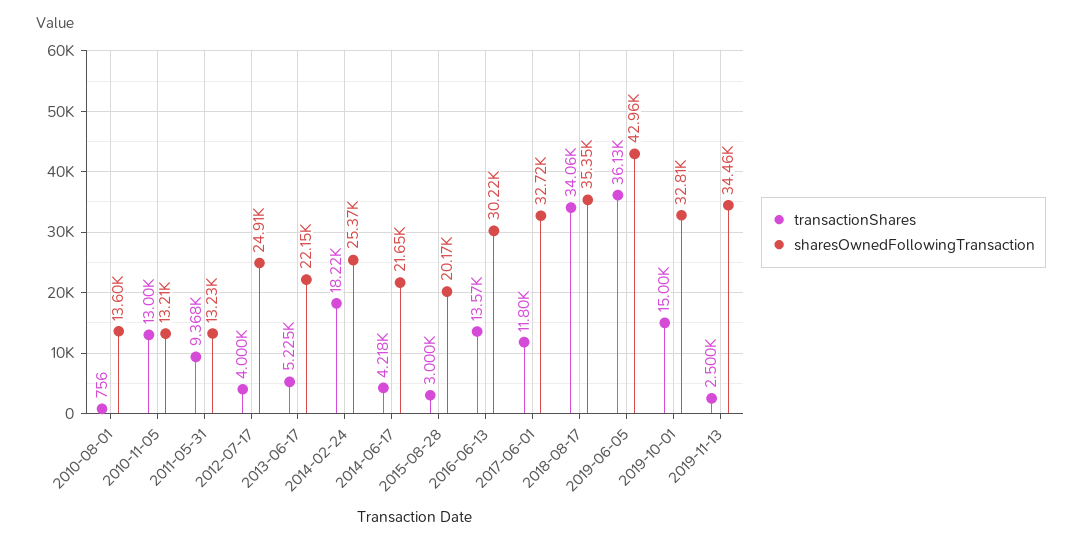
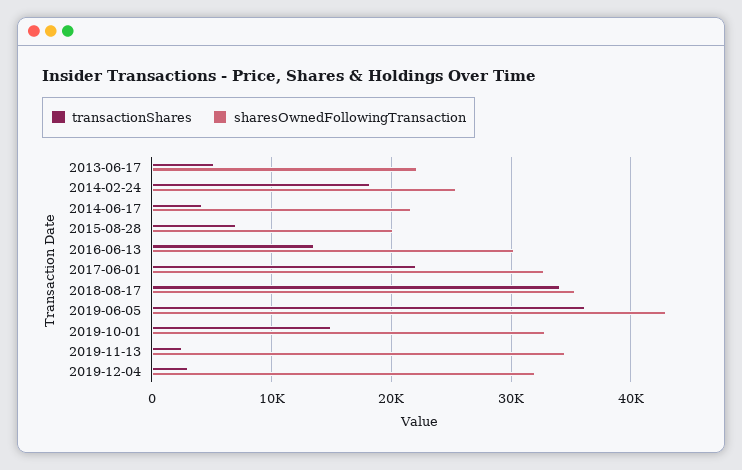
transactionShares, 2010-08-01: 756 -> none
sharesOwnedFollowingTransaction, 2010-08-01: 13600 -> none
transactionShares, 2010-11-05: 13000 -> none
sharesOwnedFollowingTransaction, 2010-11-05: 13210 -> none
transactionShares, 2011-05-31: 9368 -> none
sharesOwnedFollowingTransaction, 2011-05-31: 13230 -> none
transactionShares, 2012-07-17: 4000 -> none
sharesOwnedFollowingTransaction, 2012-07-17: 24910 -> none
transactionShares, 2015-08-28: 3000 -> 7000
transactionShares, 2017-06-01: 11800 -> 22000
transactionShares, 2019-12-04: none -> 3000
sharesOwnedFollowingTransaction, 2019-12-04: none -> 32000

